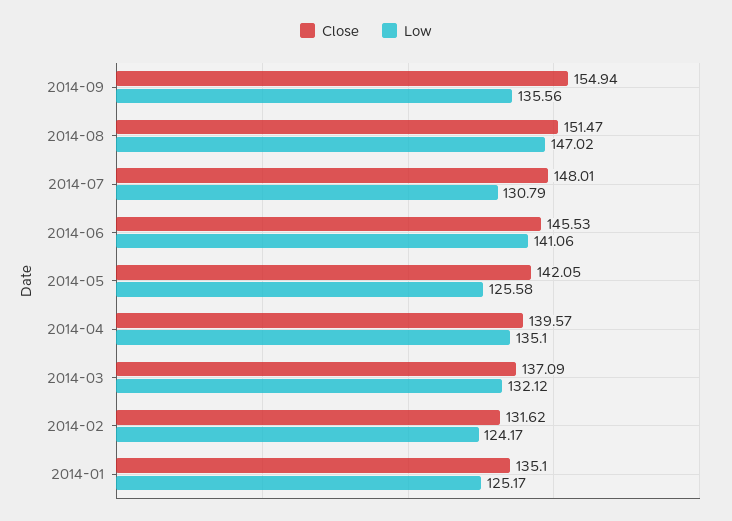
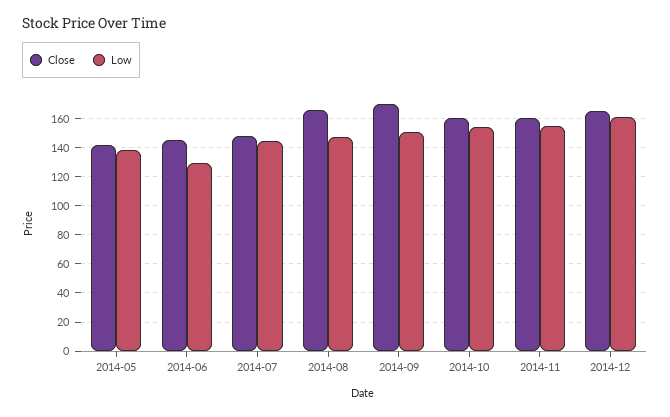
Close, 2014-09: 154.94 -> 170
Low, 2014-09: 135.56 -> 150
Close, 2014-08: 151.47 -> 165
Low, 2014-07: 130.79 -> 145
Low, 2014-06: 141.06 -> 130
Low, 2014-05: 125.58 -> 140
Close, 2014-04: 139.57 -> none
Low, 2014-04: 135.1 -> none
Close, 2014-03: 137.09 -> none
Low, 2014-03: 132.12 -> none
Close, 2014-02: 131.62 -> none
Low, 2014-02: 124.17 -> none
Close, 2014-01: 135.1 -> none
Low, 2014-01: 125.17 -> none
Close, 2014-10: none -> 160
Low, 2014-10: none -> 155
Close, 2014-11: none -> 160
Low, 2014-11: none -> 155
Close, 2014-12: none -> 165
Low, 2014-12: none -> 160

